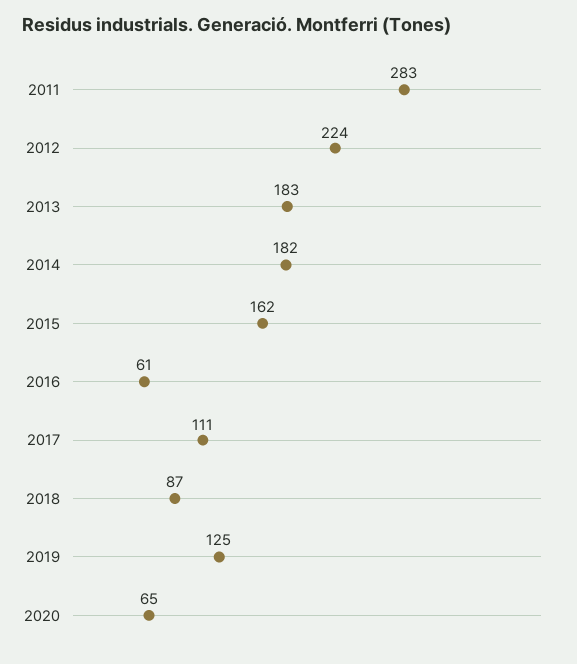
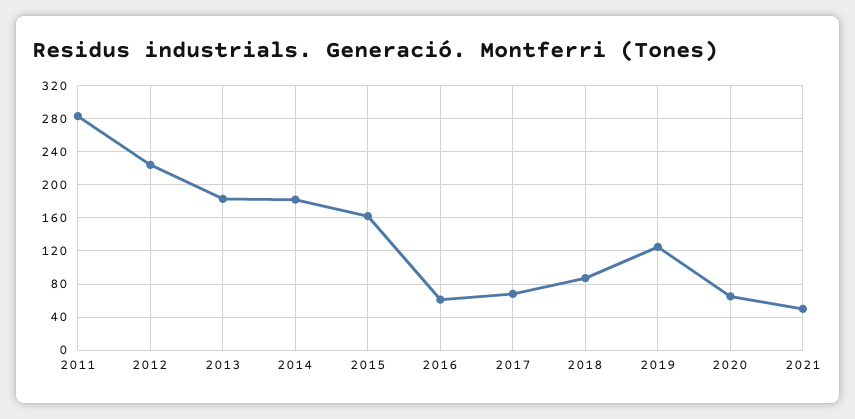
2017: 111 -> 70
2021: none -> 50

